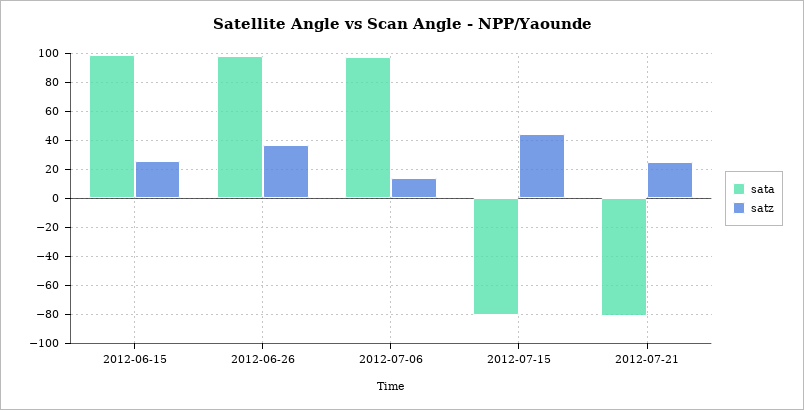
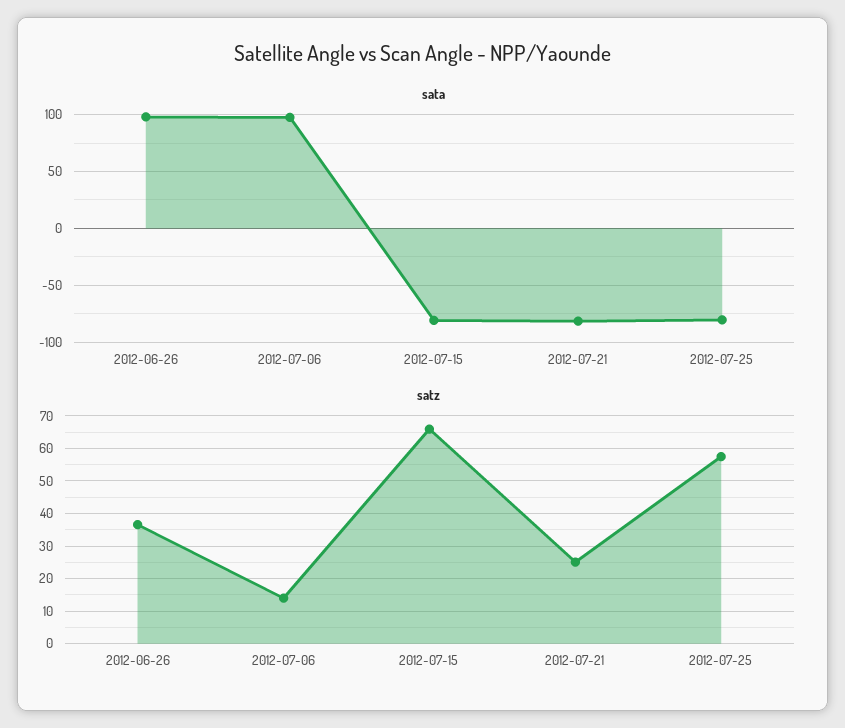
sata, 2012-06-15: 100 -> none
satz, 2012-06-15: 25 -> none
satz, 2012-07-15: 45 -> 66
sata, 2012-07-25: none -> -80
satz, 2012-07-25: none -> 58

